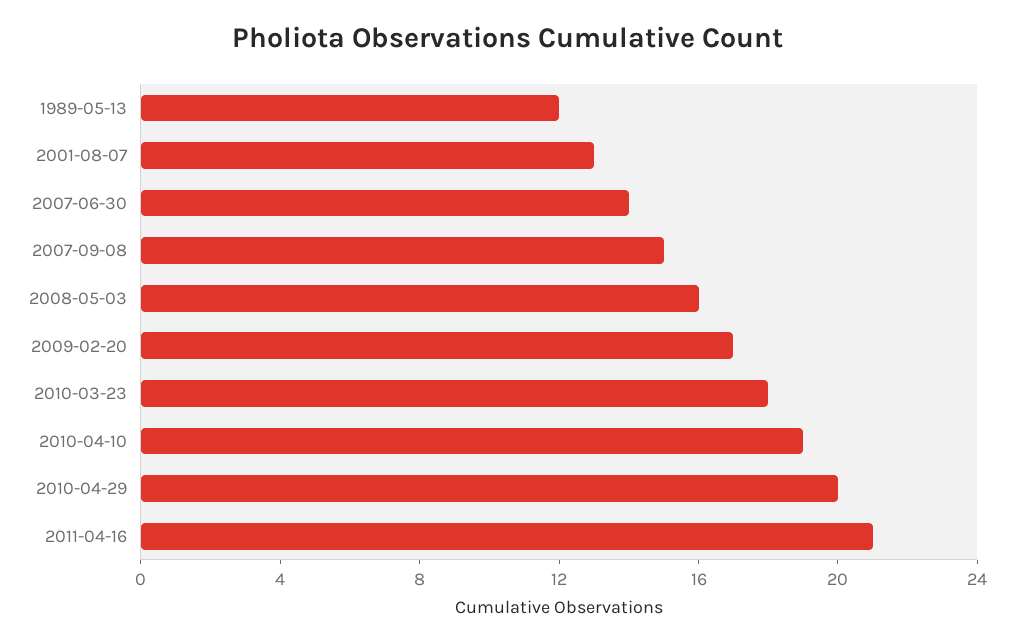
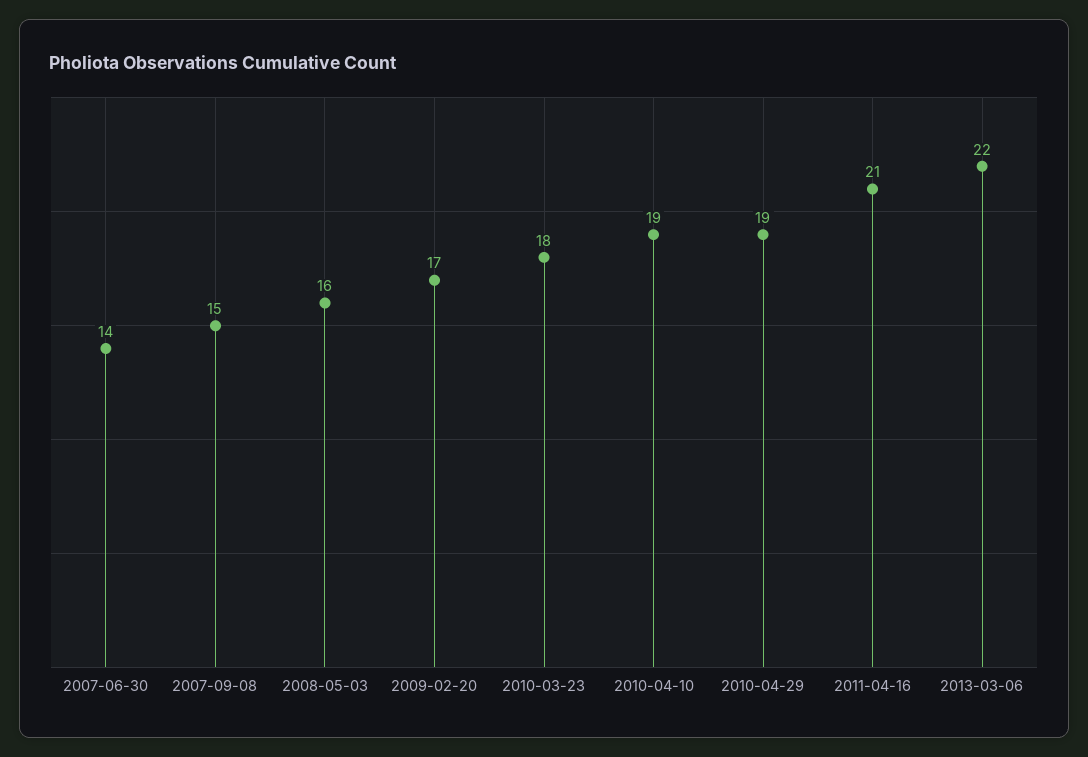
1989-05-13: 12 -> none
2001-08-07: 13 -> none
2010-04-29: 20 -> 19
2013-03-06: none -> 22

